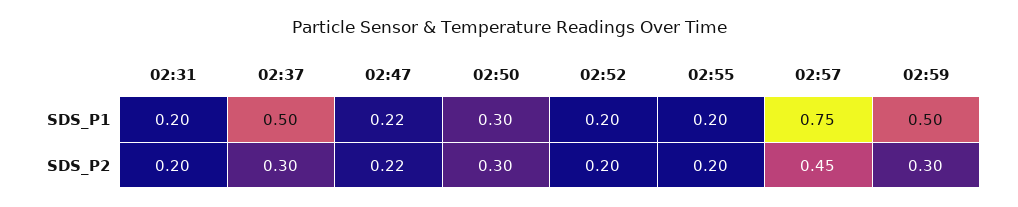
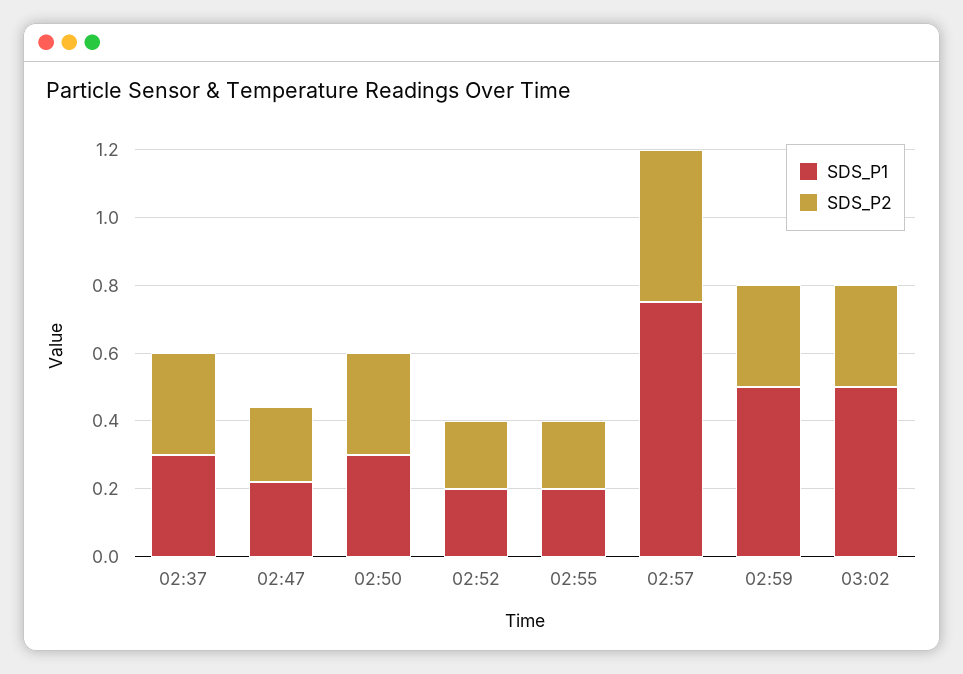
SDS_P1, 02:31: 0.2 -> none
SDS_P1, 02:37: 0.5 -> 0.3
SDS_P2, 02:31: 0.2 -> none
SDS_P1, 03:02: none -> 0.5
SDS_P2, 03:02: none -> 0.3

